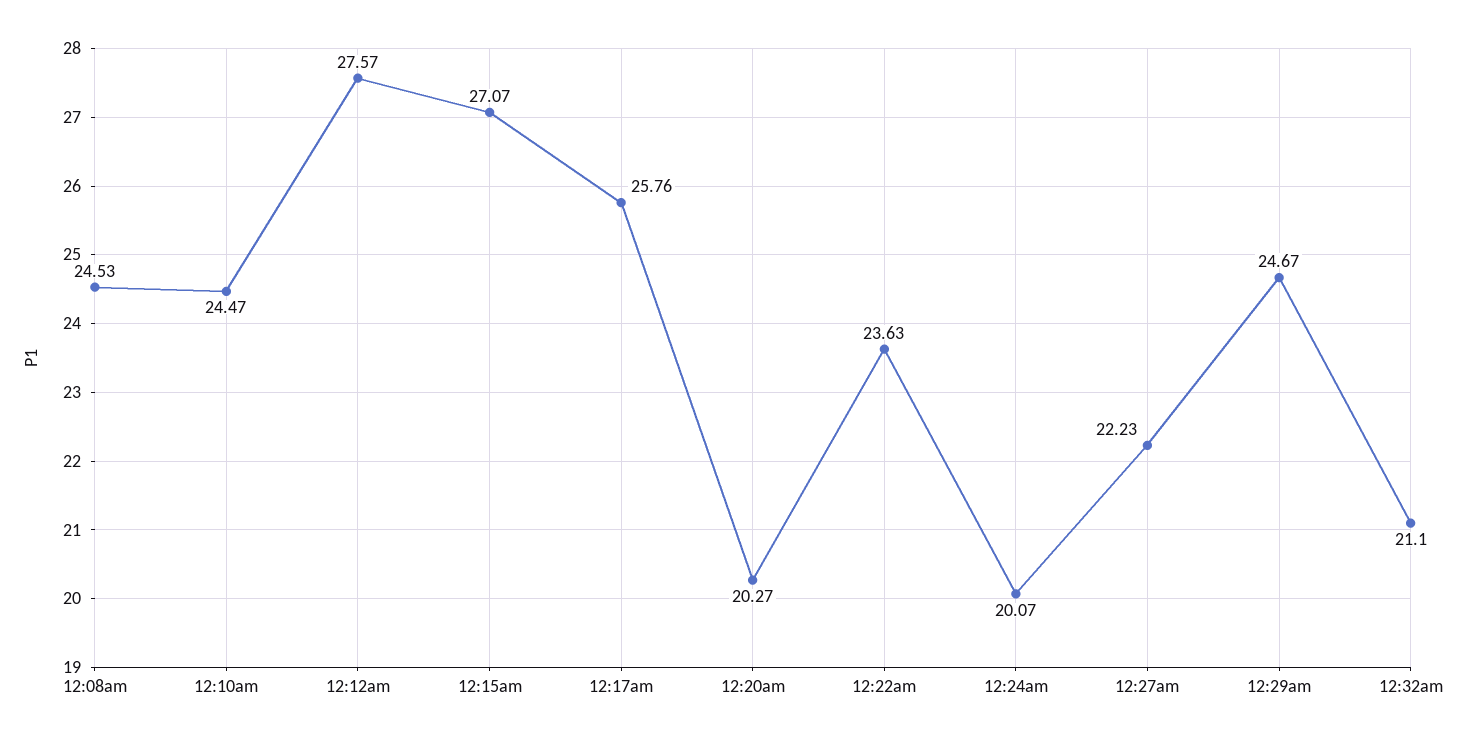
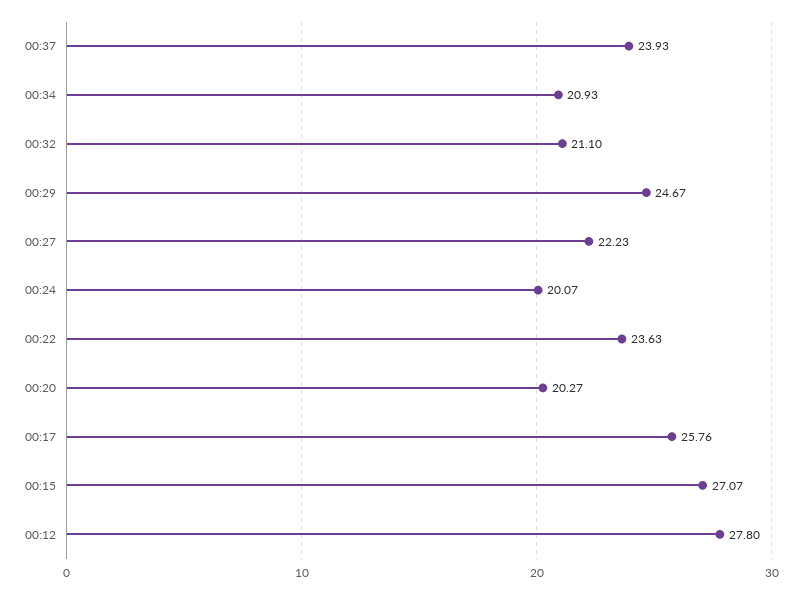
12:08am: 24.53 -> none
12:10am: 24.47 -> none
12:12am: 27.57 -> 27.8
00:37: none -> 23.93
00:34: none -> 20.93

